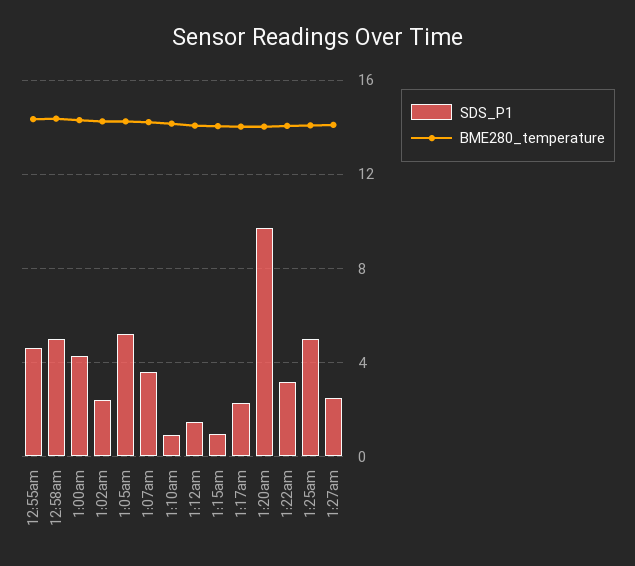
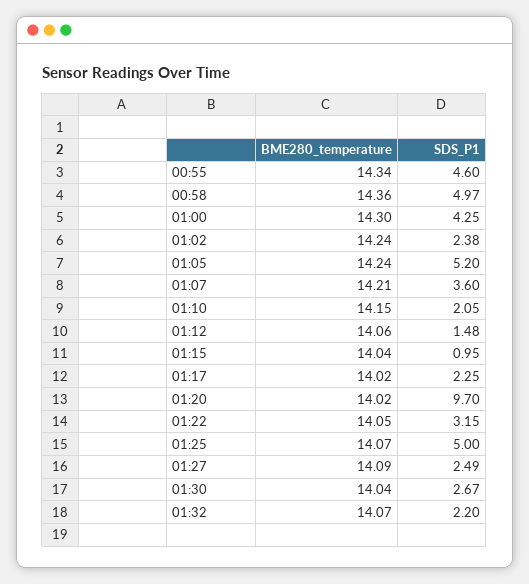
SDS_P1, 1:10am: 1 -> 2.05
BME280_temperature, 01:30: none -> 14.04
SDS_P1, 01:30: none -> 2.67
BME280_temperature, 01:32: none -> 14.07
SDS_P1, 01:32: none -> 2.2

